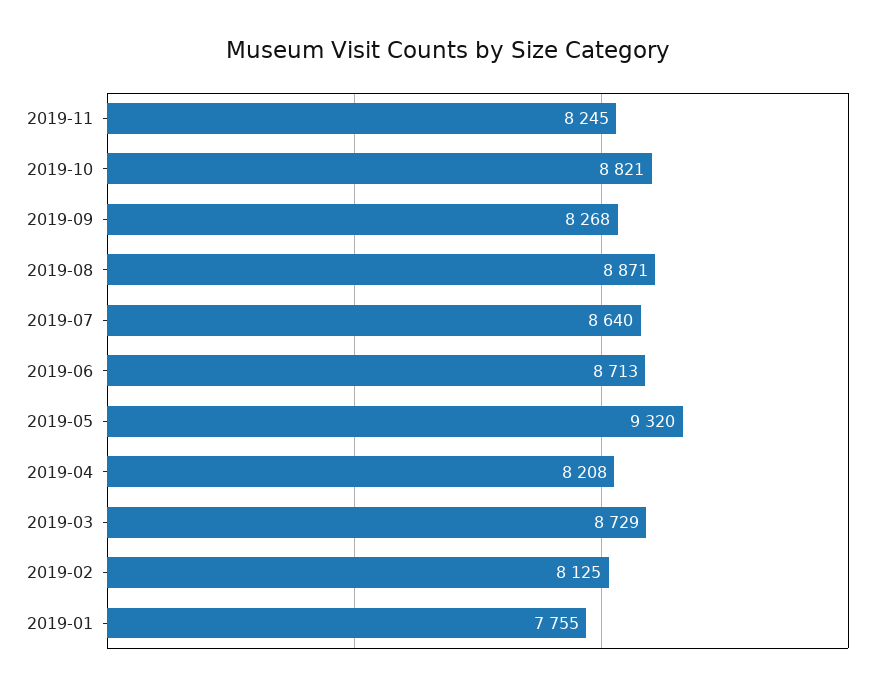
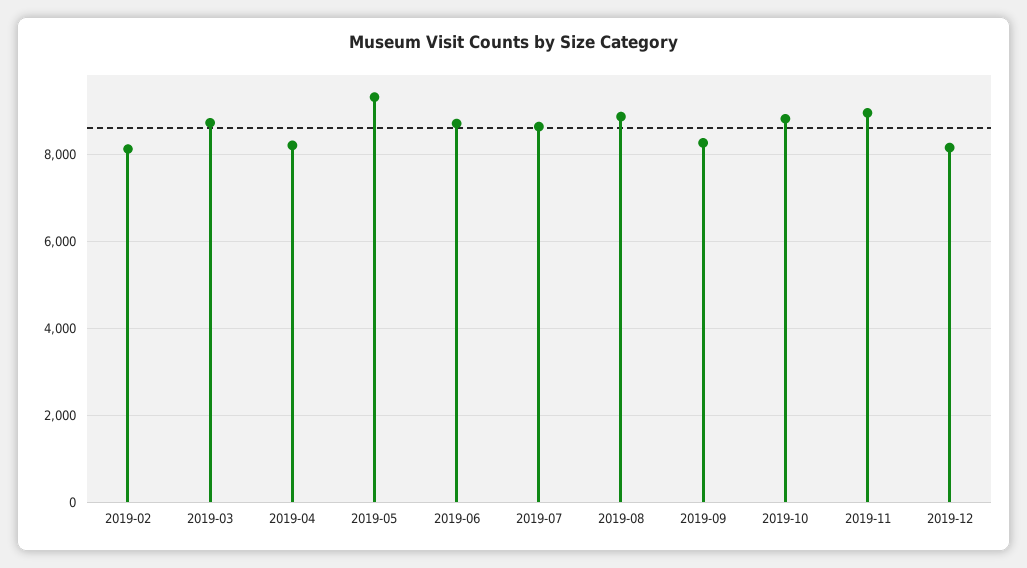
2019-11: 8245 -> 9000
2019-01: 7755 -> none
2019-12: none -> 8200

